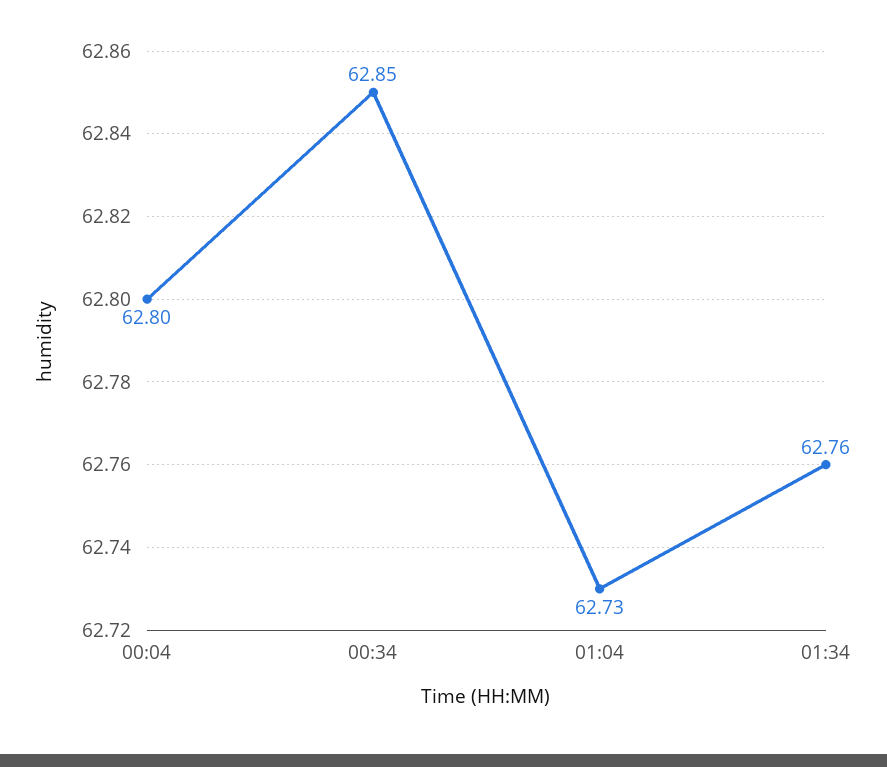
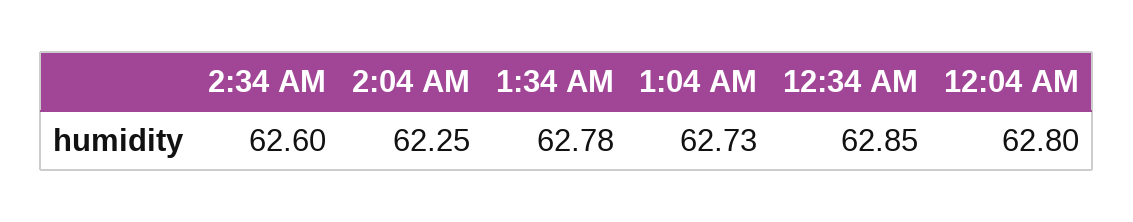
01:34: 62.76 -> 62.78
2:34 AM: none -> 62.6
2:04 AM: none -> 62.25

